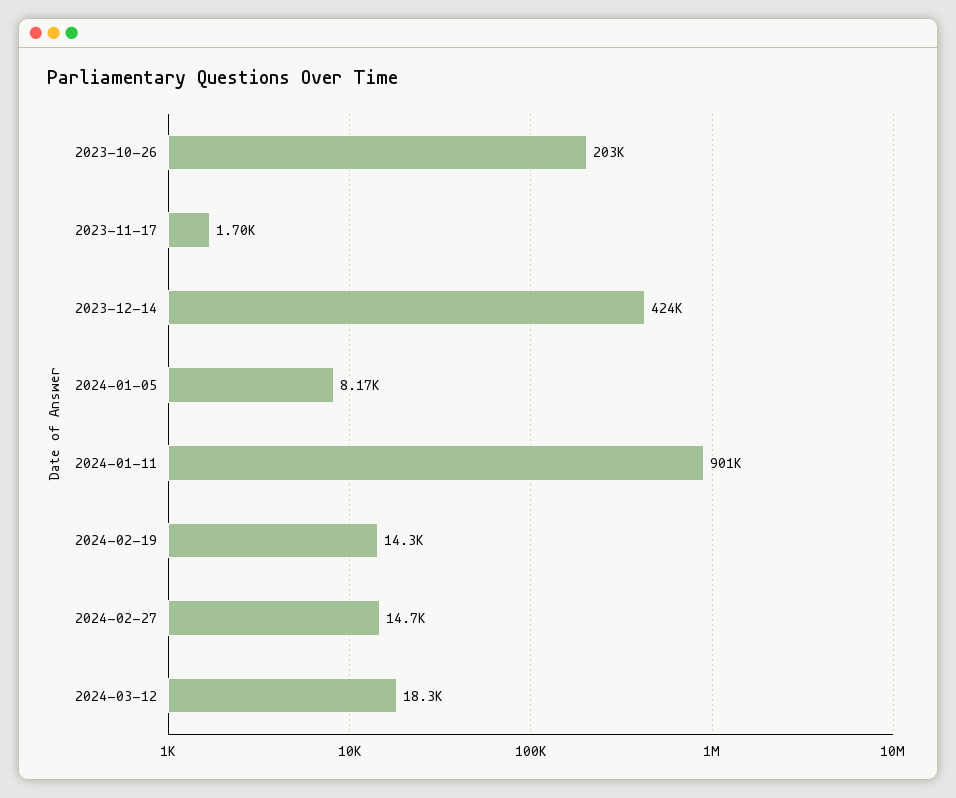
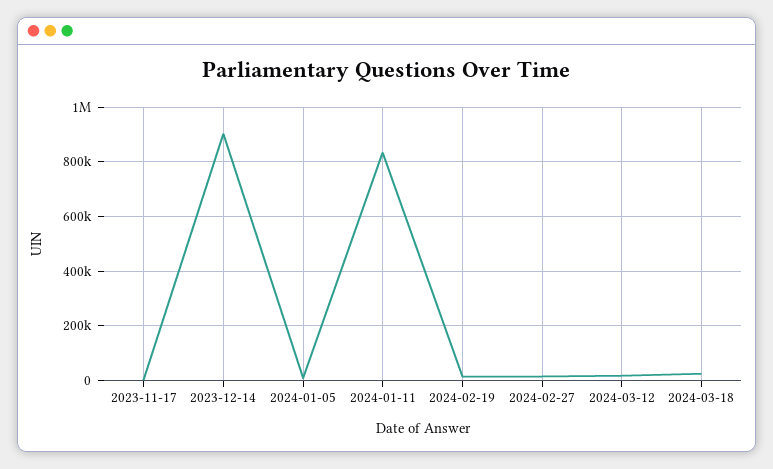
2023-10-26: 203000 -> none
2023-12-14: 424000 -> 900000
2024-01-11: 901000 -> 825000
2024-03-18: none -> 25000

